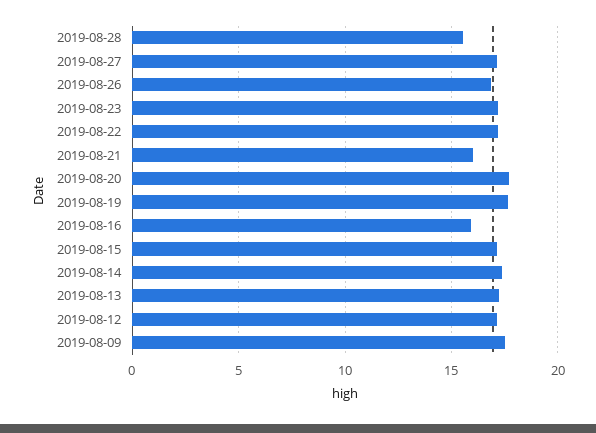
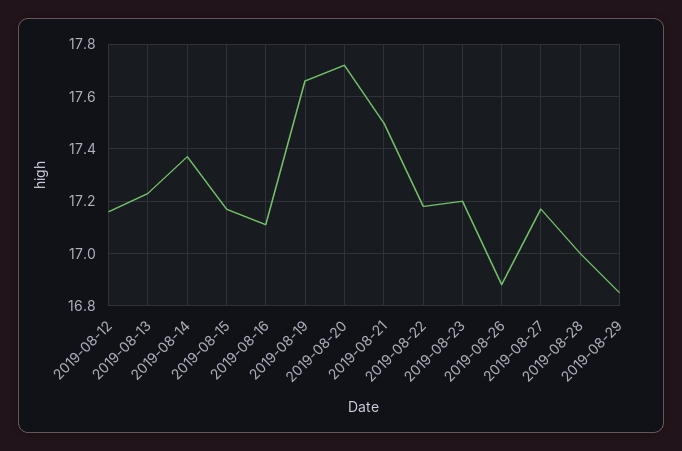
2019-08-28: 15.5 -> 17
2019-08-21: 16 -> 17.5
2019-08-16: 16 -> 17.1
2019-08-09: 17.5 -> none
2019-08-29: none -> 16.85

